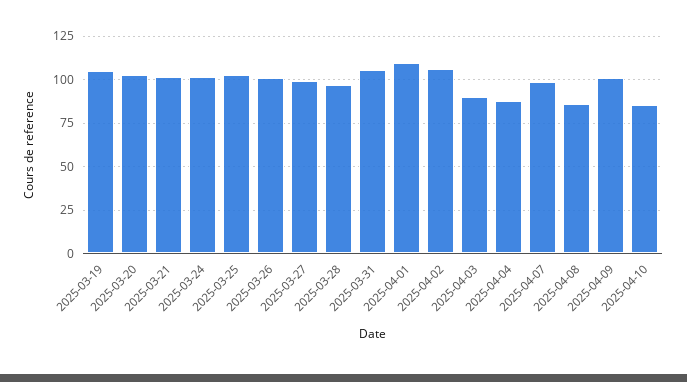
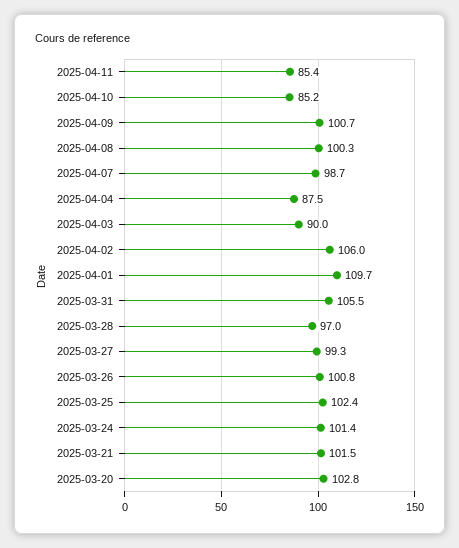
2025-03-19: 105 -> none
2025-04-08: 85 -> 100.3
2025-04-11: none -> 85.4

